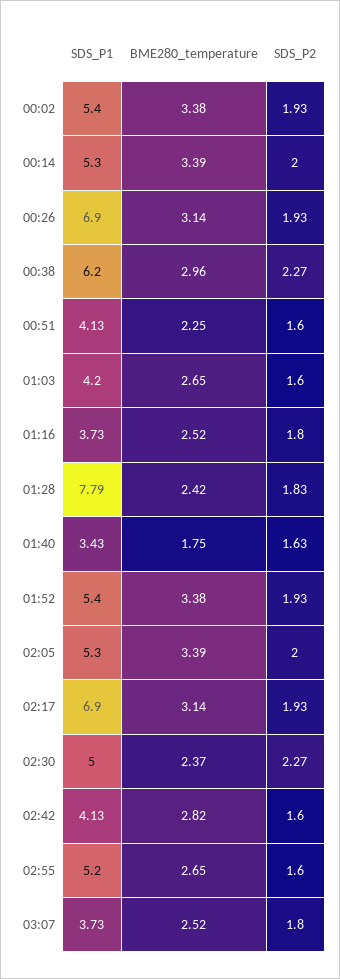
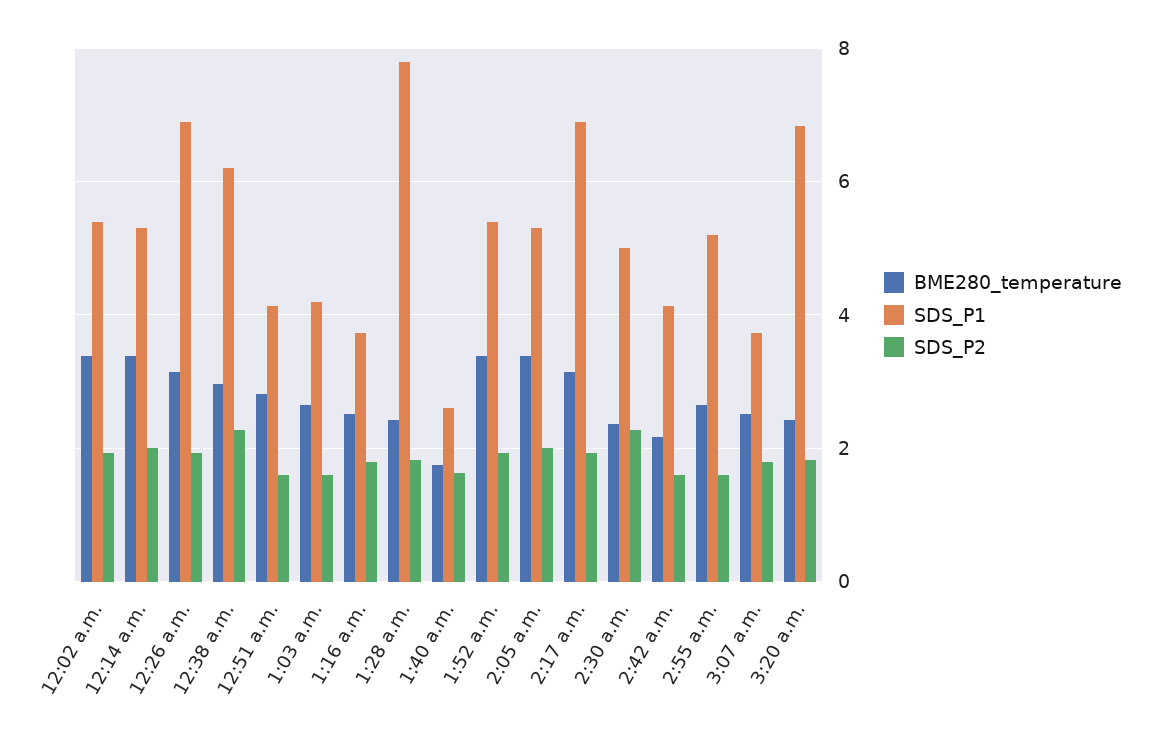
BME280_temperature, 00:51: 2.25 -> 2.8
SDS_P1, 01:40: 3.43 -> 2.6
BME280_temperature, 02:42: 2.82 -> 2.2
BME280_temperature, 3:20 a.m.: none -> 2.4
SDS_P1, 3:20 a.m.: none -> 6.8
SDS_P2, 3:20 a.m.: none -> 1.8

